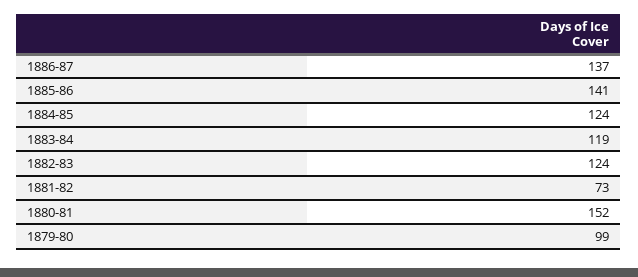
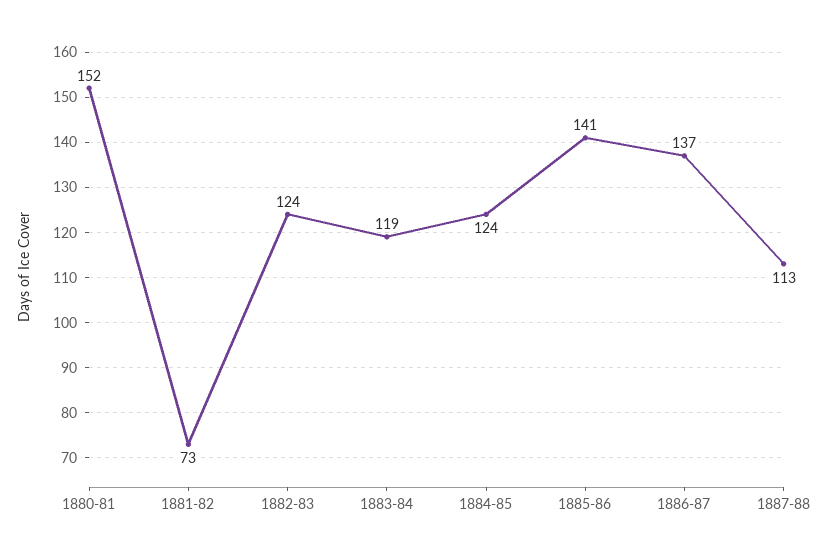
1879-80: 99 -> none
1887-88: none -> 113

